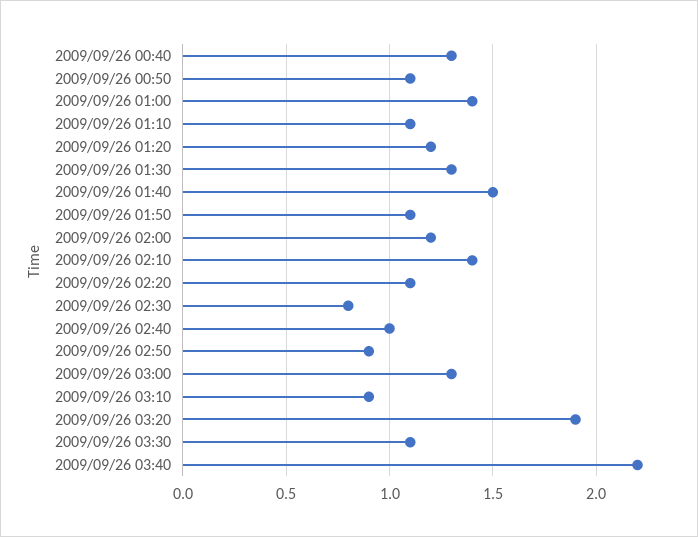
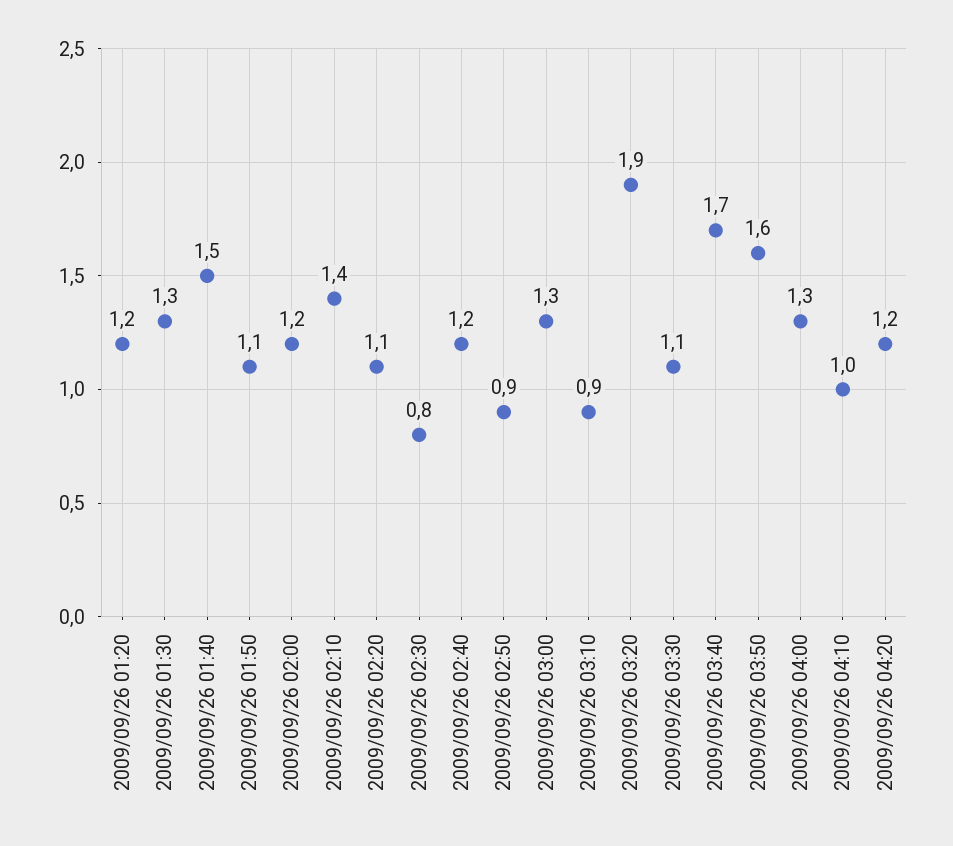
2009/09/26 00:40: 1.3 -> none
2009/09/26 00:50: 1.1 -> none
2009/09/26 01:00: 1.4 -> none
2009/09/26 01:10: 1.1 -> none
2009/09/26 02:40: 1 -> 1.2
2009/09/26 03:40: 2.2 -> 1.7
2009/09/26 03:50: none -> 1.6
2009/09/26 04:00: none -> 1.3
2009/09/26 04:10: none -> 1
2009/09/26 04:20: none -> 1.2

